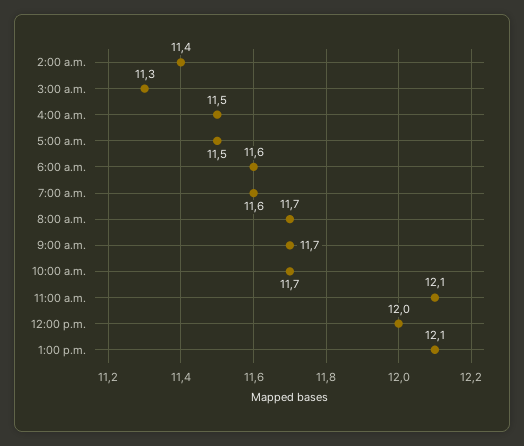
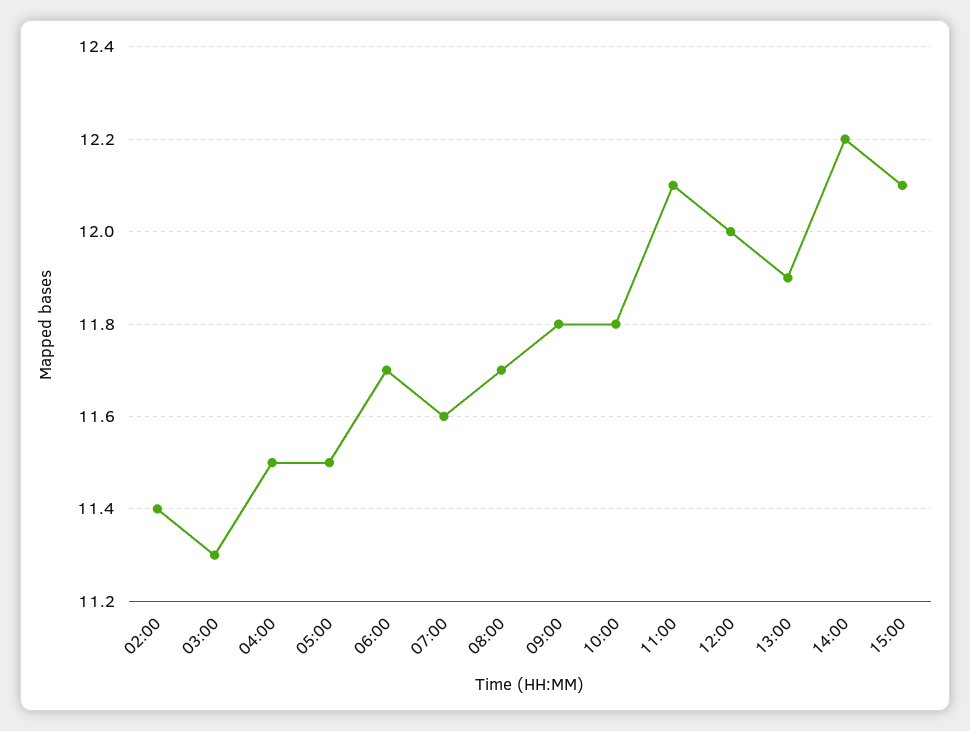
6:00 a.m.: 11.6 -> 11.7
9:00 a.m.: 11.7 -> 11.8
10:00 a.m.: 11.7 -> 11.8
1:00 p.m.: 12.1 -> 11.9
14:00: none -> 12.2
15:00: none -> 12.1

